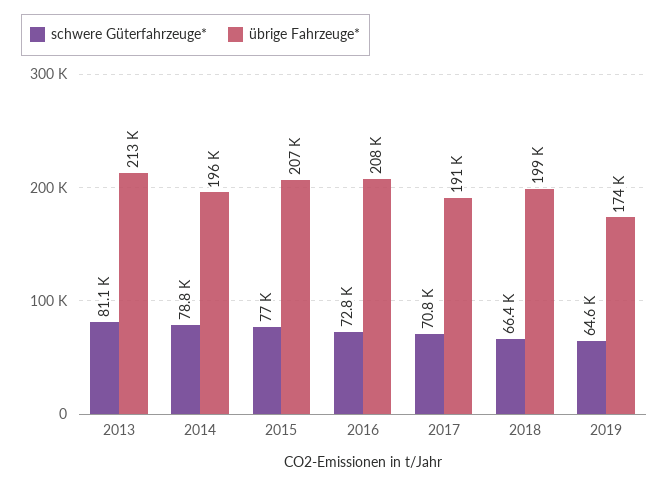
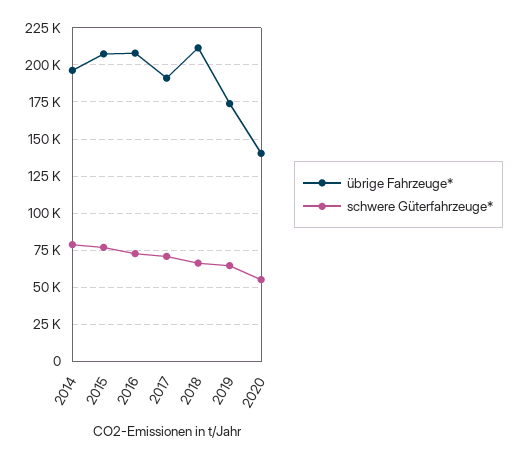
schwere Güterfahrzeuge*, 2013: 81100 -> none
übrige Fahrzeuge*, 2013: 213000 -> none
übrige Fahrzeuge*, 2018: 199000 -> 210000
übrige Fahrzeuge*, 2020: none -> 140000
schwere Güterfahrzeuge*, 2020: none -> 55000

